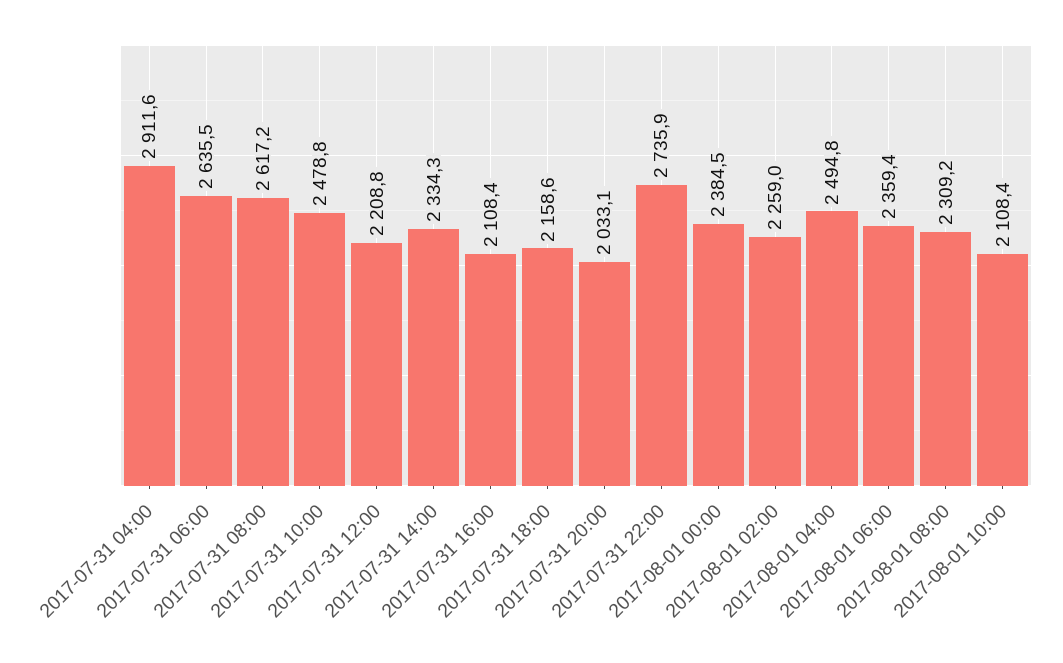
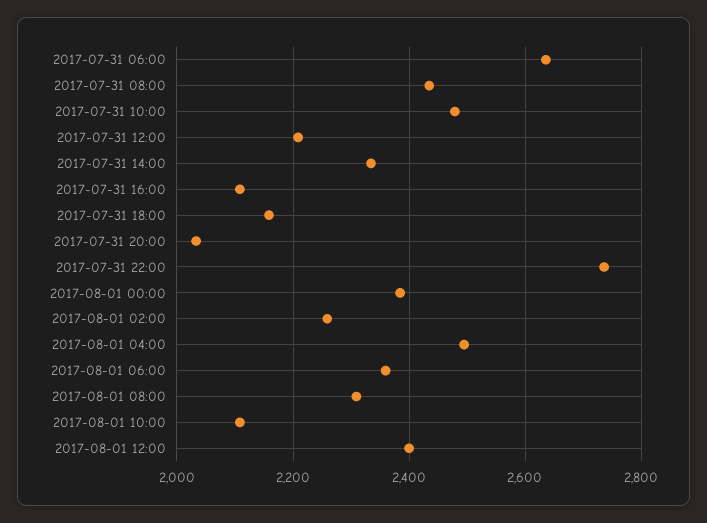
2017-07-31 04:00: 2911.6 -> none
2017-07-31 08:00: 2617.2 -> 2440
2017-08-01 12:00: none -> 2400

